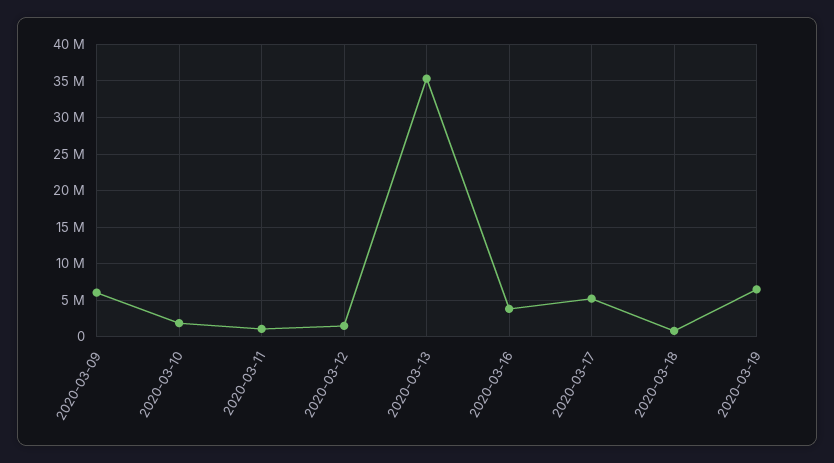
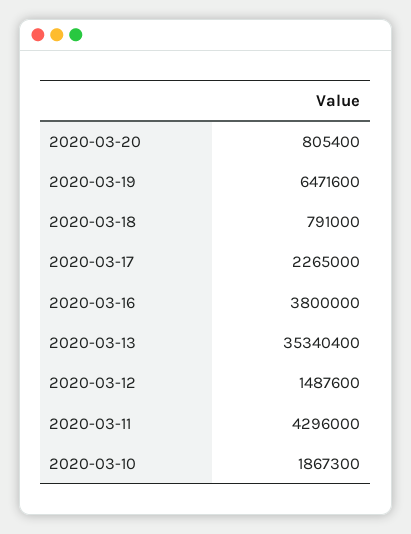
2020-03-09: 6000000 -> none
2020-03-11: 1000000 -> 4296000
2020-03-17: 5000000 -> 2265000
2020-03-20: none -> 805400

